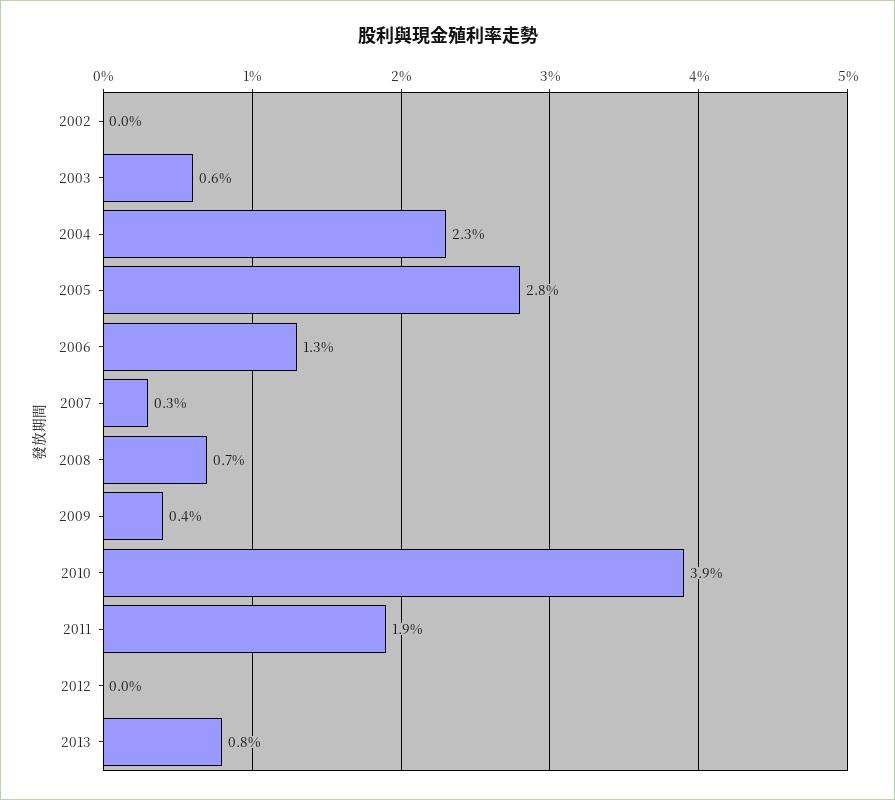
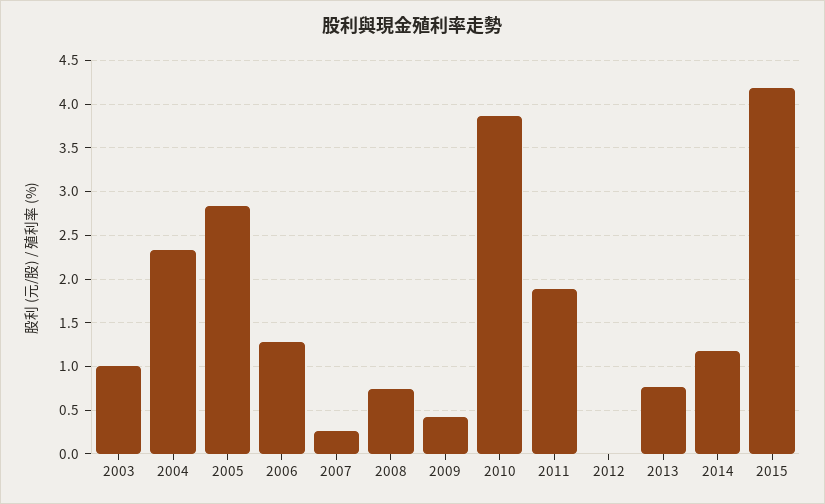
2002: 0 -> none
2003: 0.6 -> 1
2014: none -> 1.2
2015: none -> 4.2

